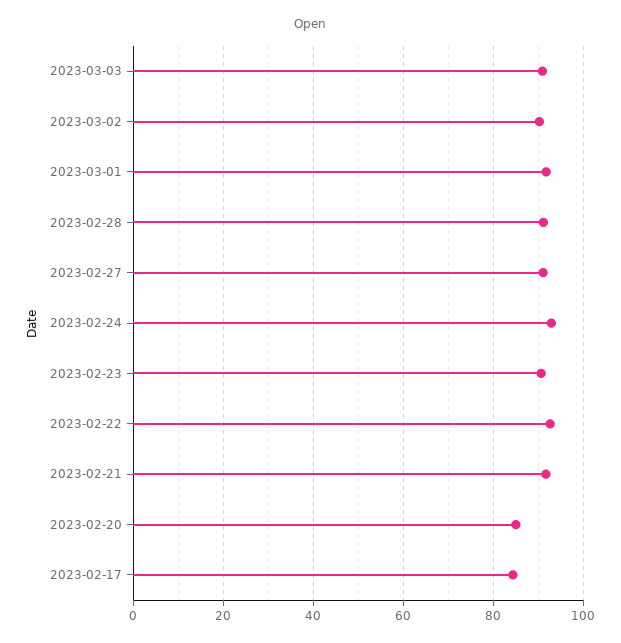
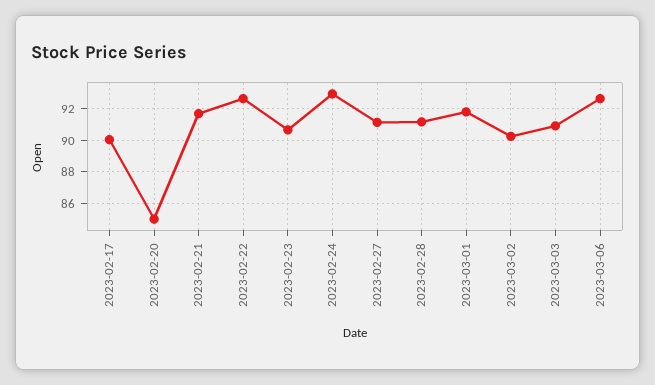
2023-02-17: 84 -> 90
2023-03-06: none -> 92.5

